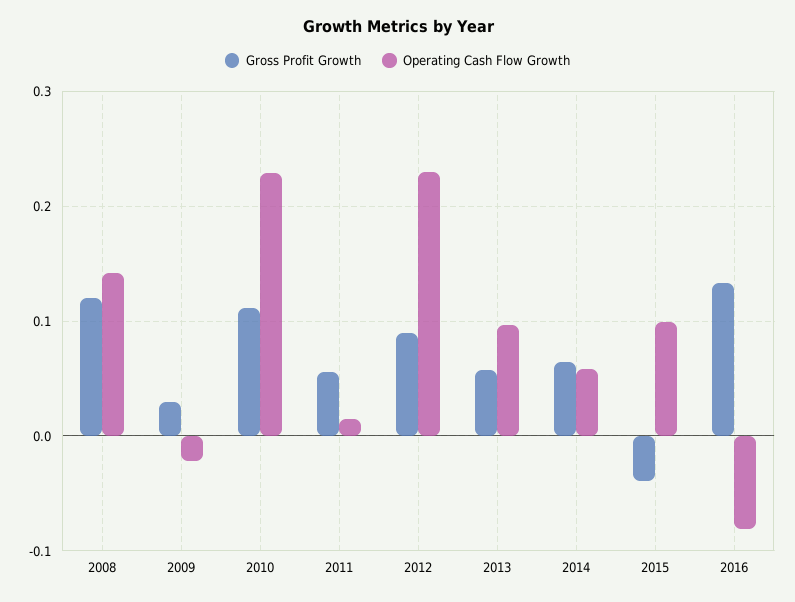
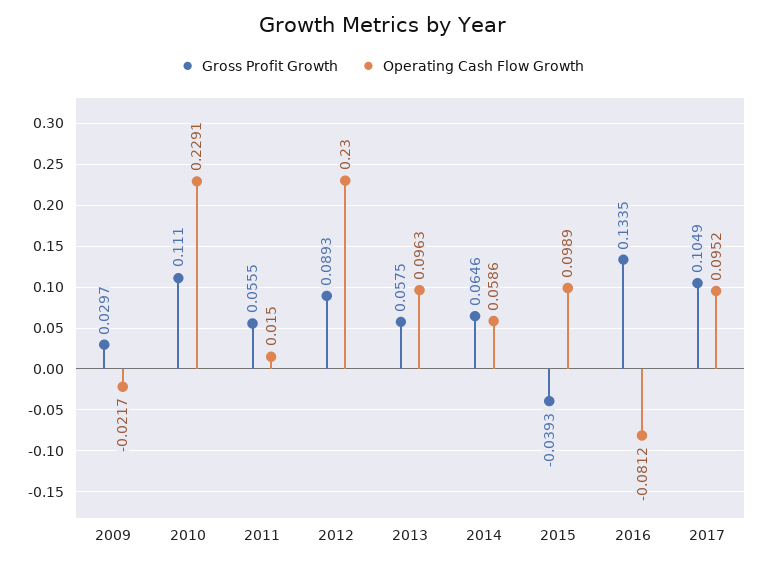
Gross Profit Growth, 2008: 0.12 -> none
Operating Cash Flow Growth, 2008: 0.14 -> none
Gross Profit Growth, 2017: none -> 0.1049
Operating Cash Flow Growth, 2017: none -> 0.0952

